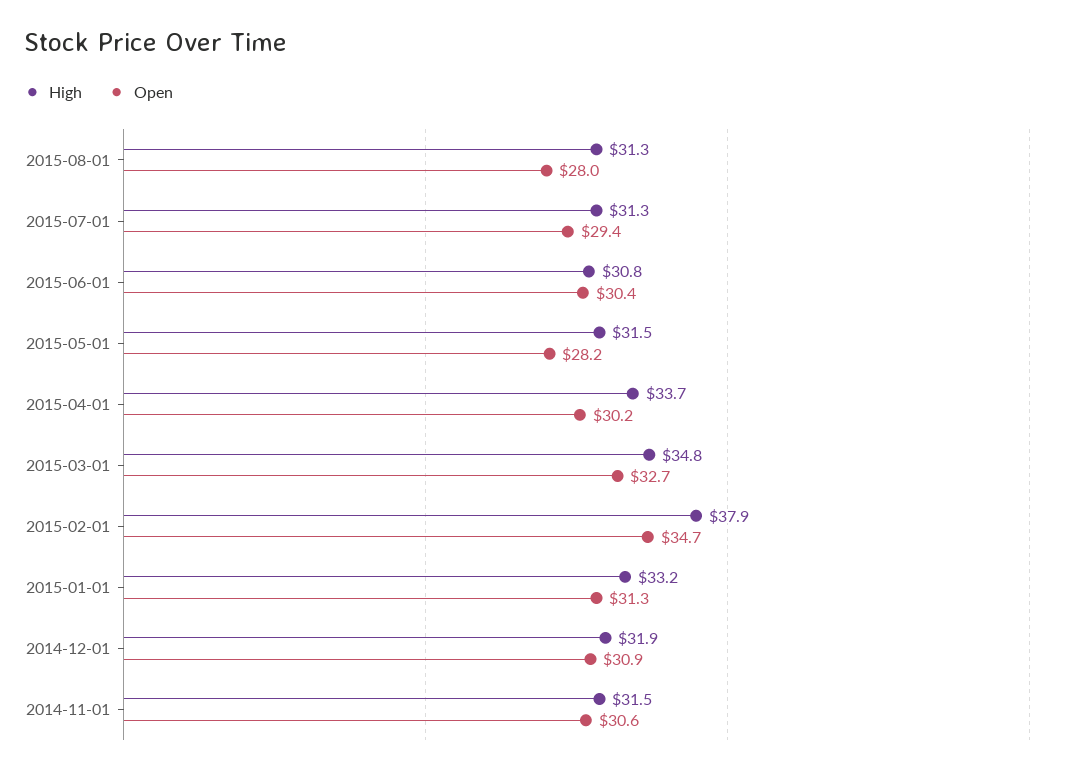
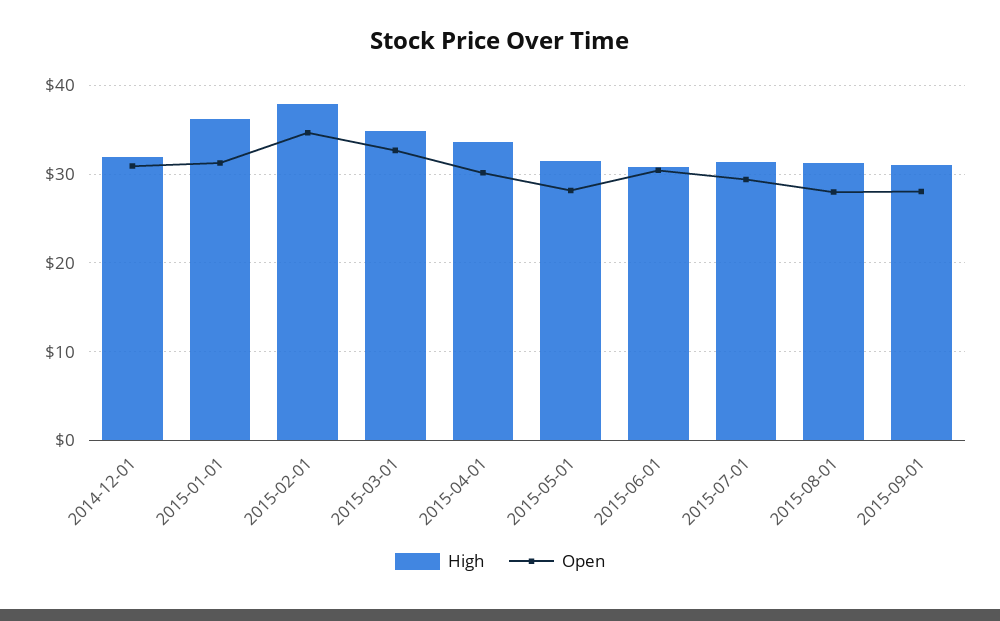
High, 2015-01-01: 33.2 -> 36
High, 2014-11-01: 31.5 -> none
Open, 2014-11-01: 30.6 -> none
High, 2015-09-01: none -> 31
Open, 2015-09-01: none -> 28

